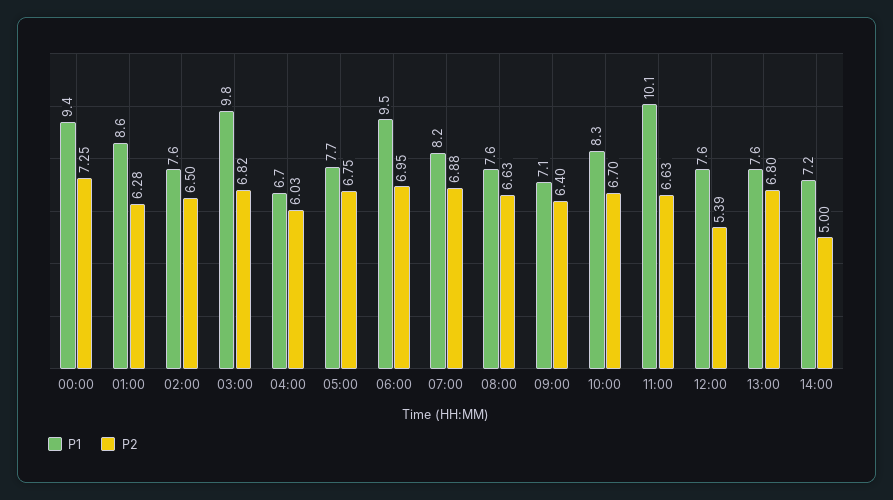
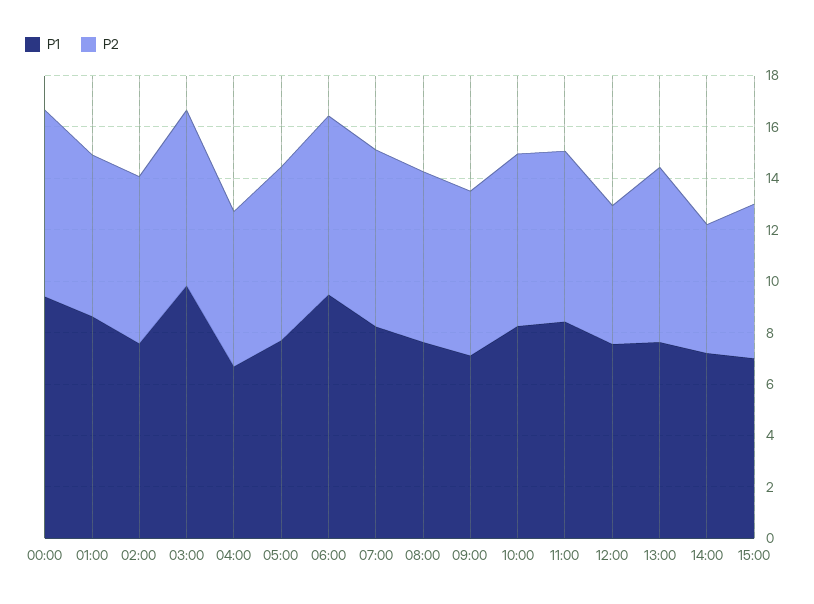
P1, 11:00: 10.1 -> 8.5
P1, 15:00: none -> 7
P2, 15:00: none -> 6

